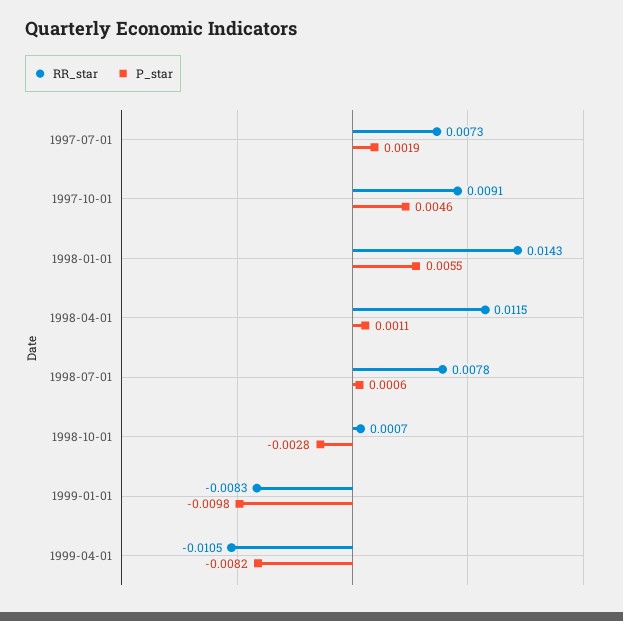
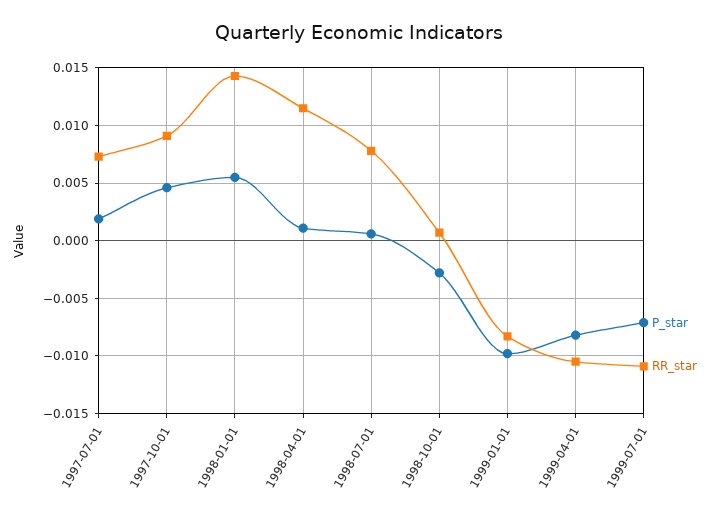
P_star, 1999-07-01: none -> -0.007
RR_star, 1999-07-01: none -> -0.011

